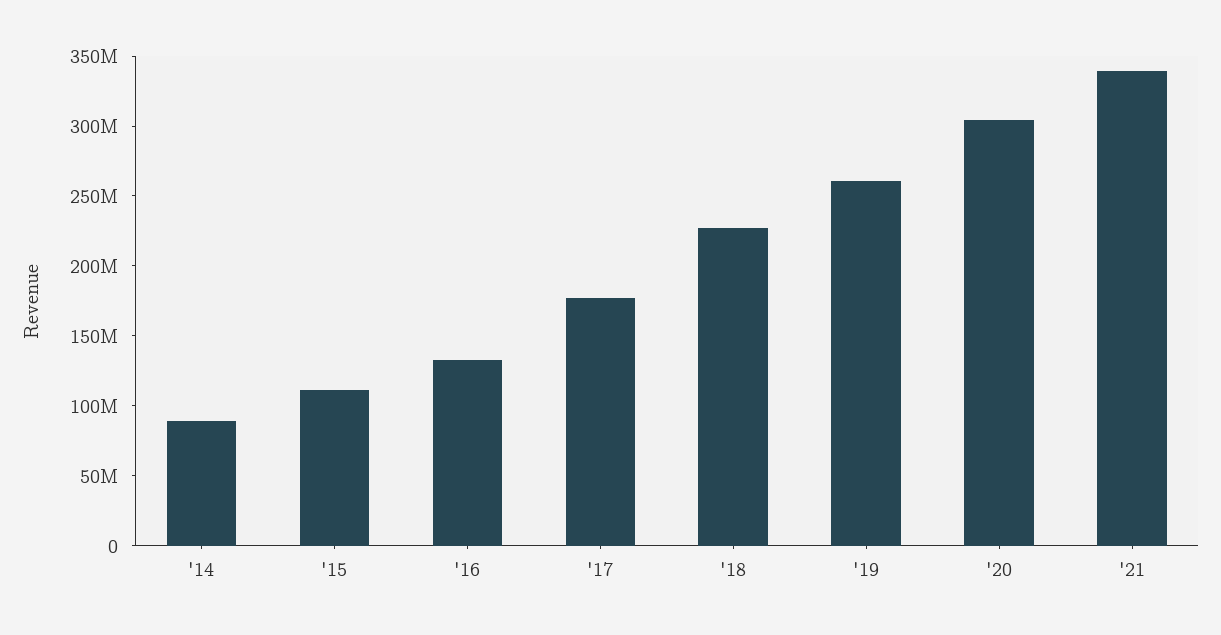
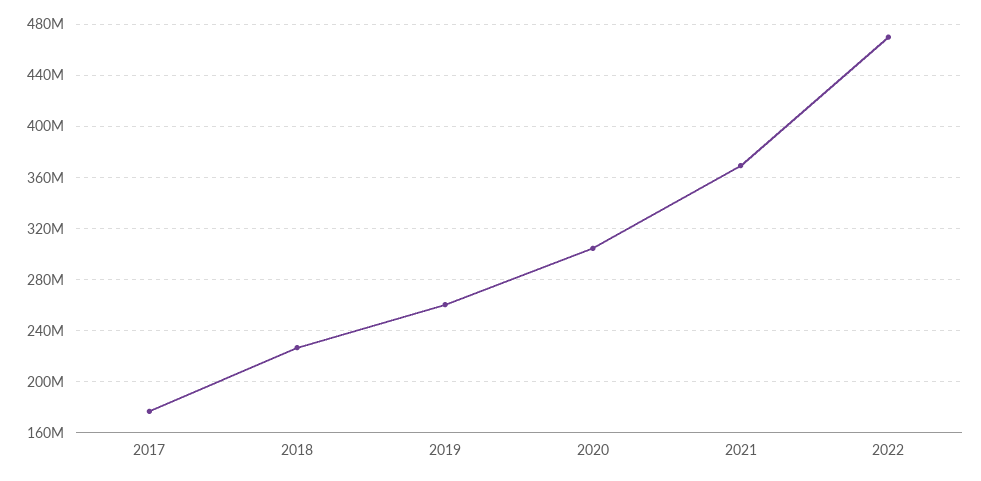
'14: 90000000 -> none
'15: 110000000 -> none
'16: 130000000 -> none
'21: 340000000 -> 370000000
2022: none -> 470000000

